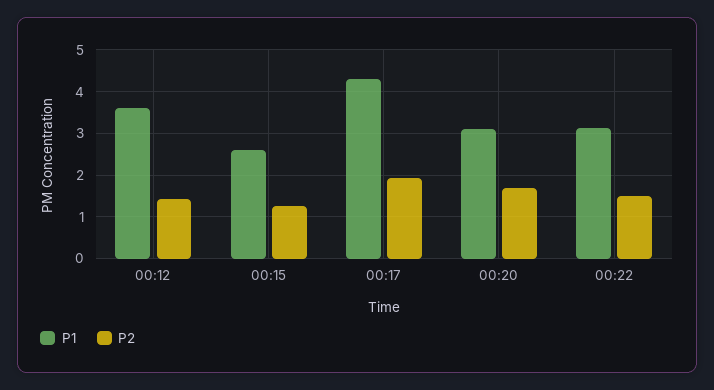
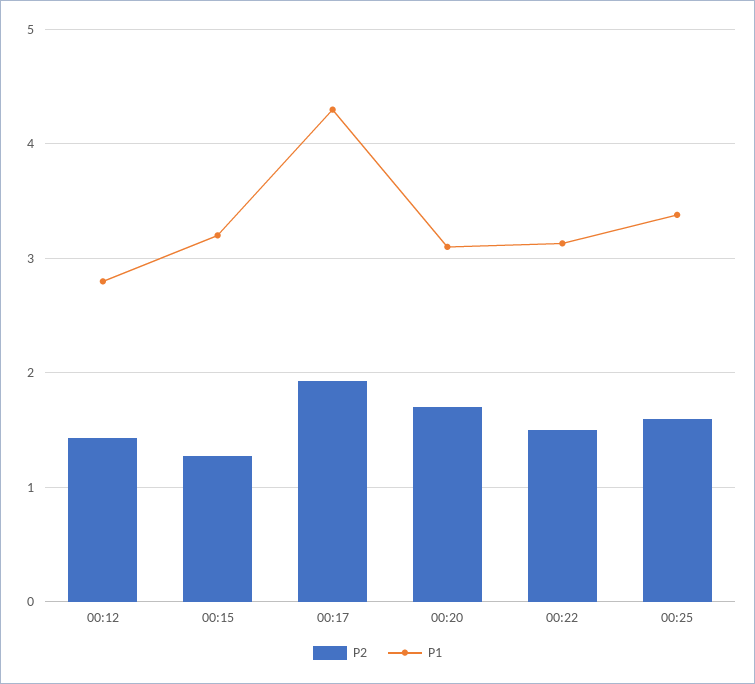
P1, 00:12: 3.6 -> 2.8
P1, 00:15: 2.6 -> 3.2
P2, 00:25: none -> 1.6
P1, 00:25: none -> 3.4

